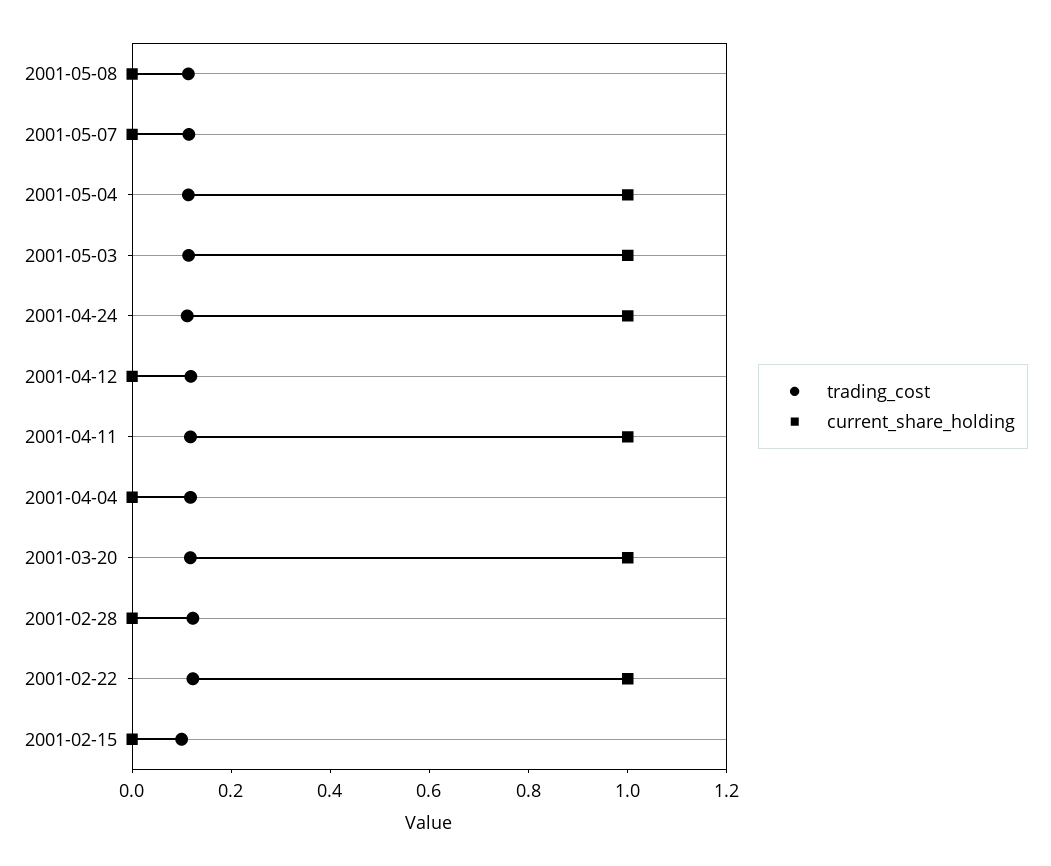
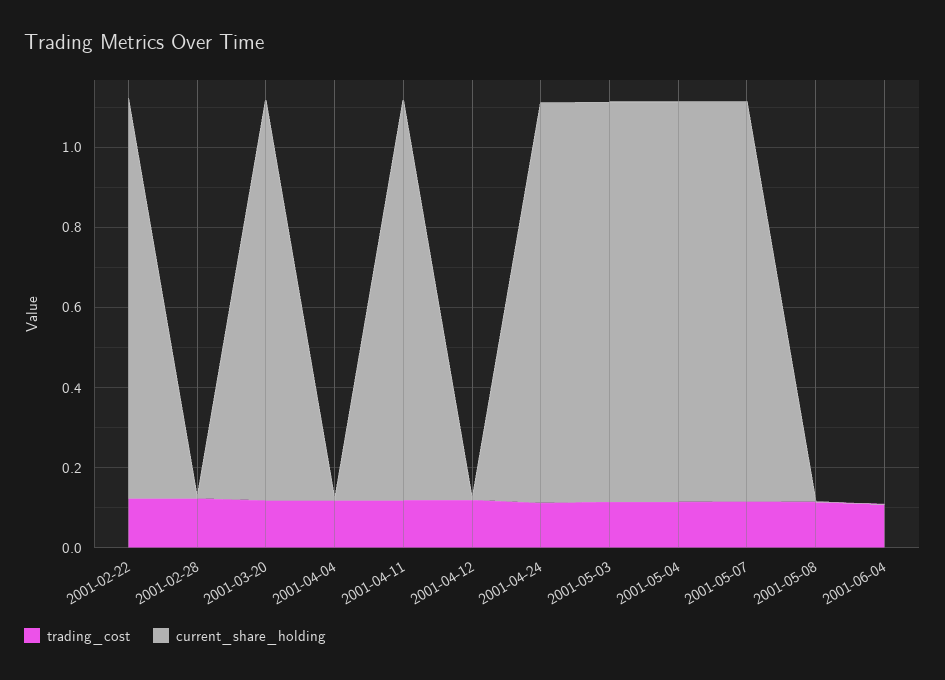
current_share_holding, 2001-05-07: 0 -> 1
trading_cost, 2001-02-15: 0.1 -> none
current_share_holding, 2001-02-15: 0 -> none
trading_cost, 2001-06-04: none -> 0.1
current_share_holding, 2001-06-04: none -> 0

